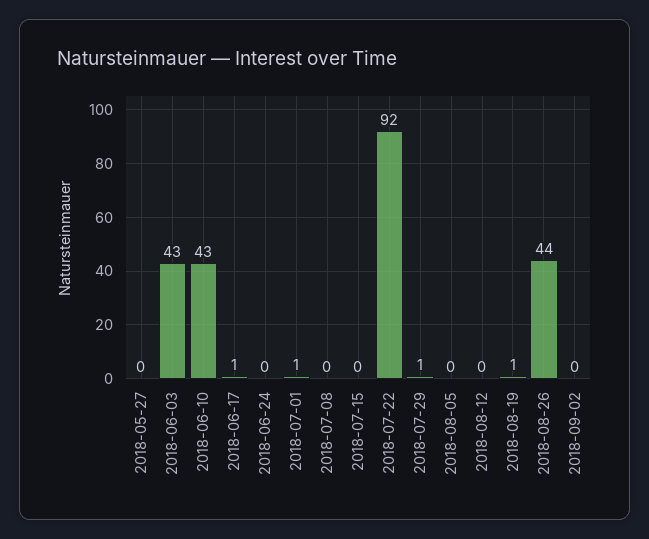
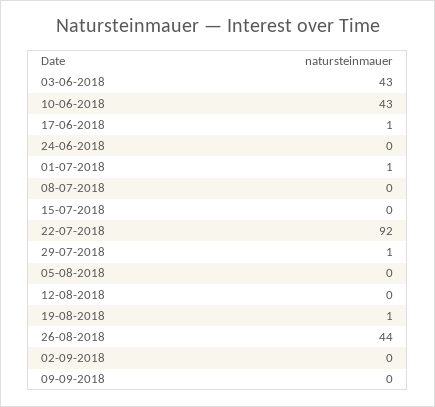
2018-05-27: 0 -> none
09-09-2018: none -> 0

